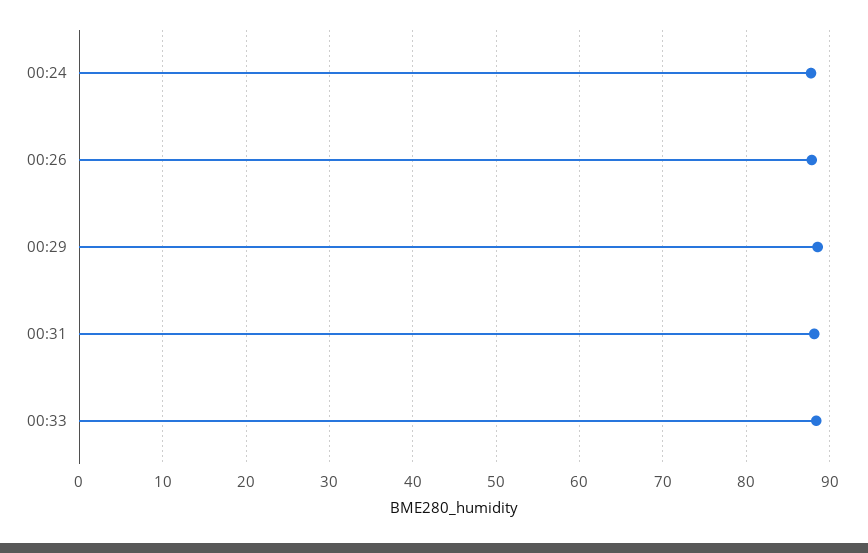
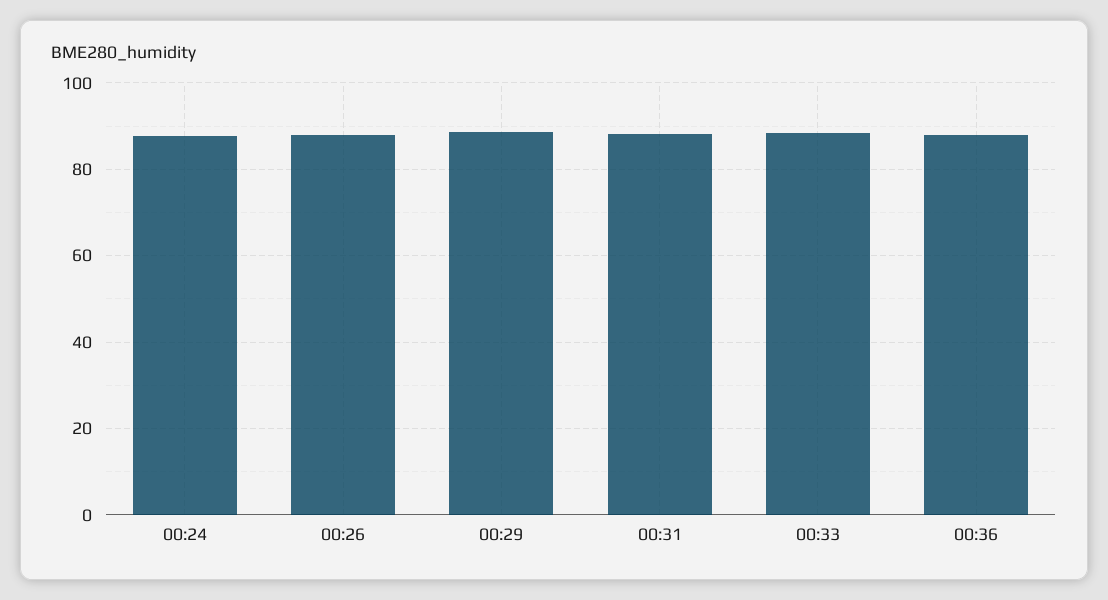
00:36: none -> 88

